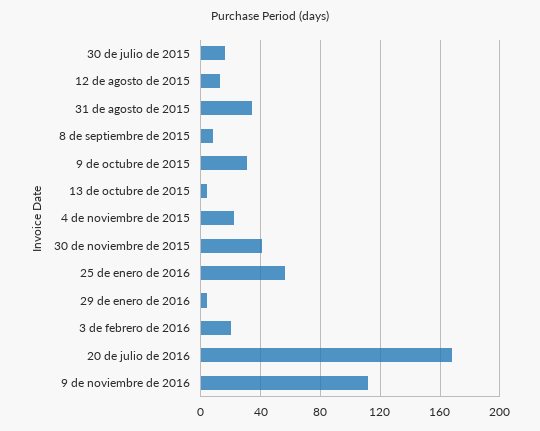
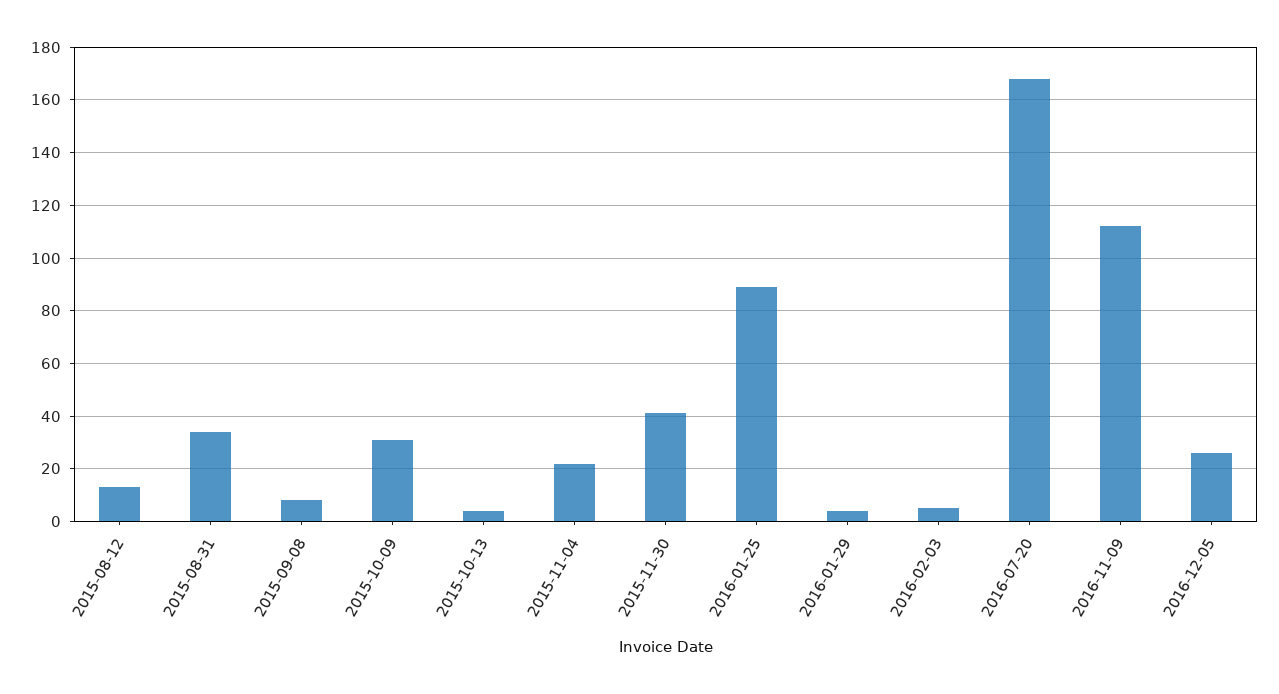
30 de julio de 2015: 15 -> none
25 de enero de 2016: 55 -> 90
3 de febrero de 2016: 20 -> 5
2016-12-05: none -> 25

